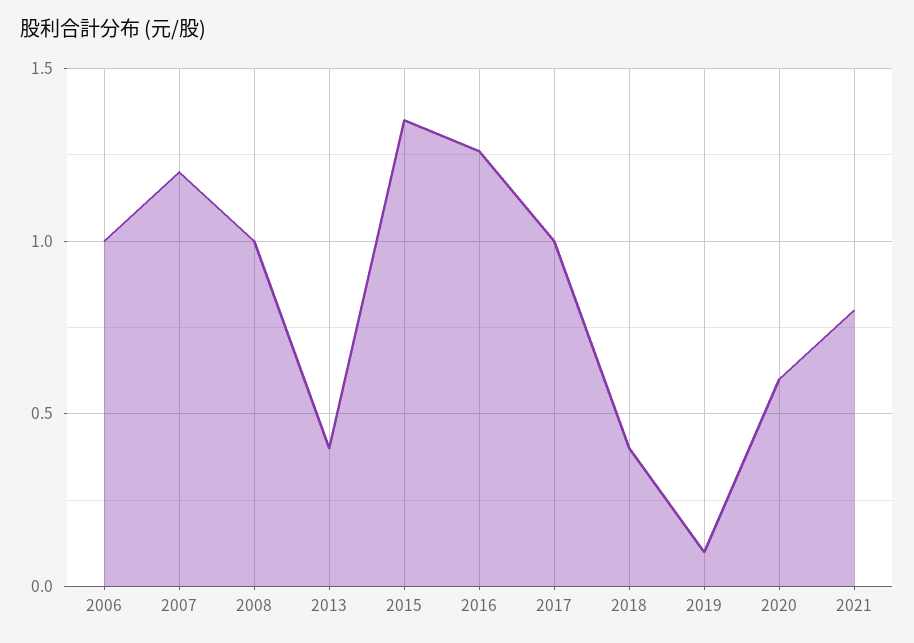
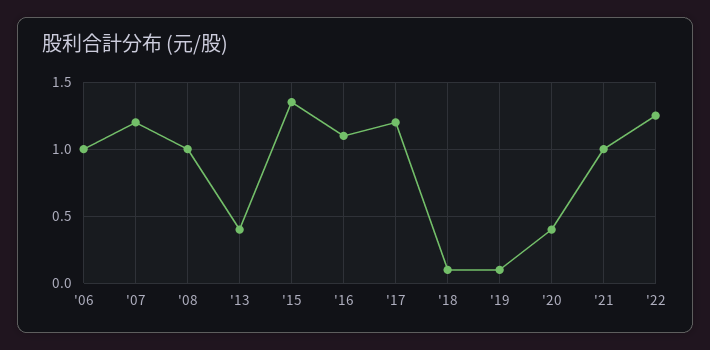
2016: 1.25 -> 1.1
2017: 1 -> 1.2
2018: 0.4 -> 0.1
2020: 0.6 -> 0.4
2021: 0.8 -> 1
'22: none -> 1.25

